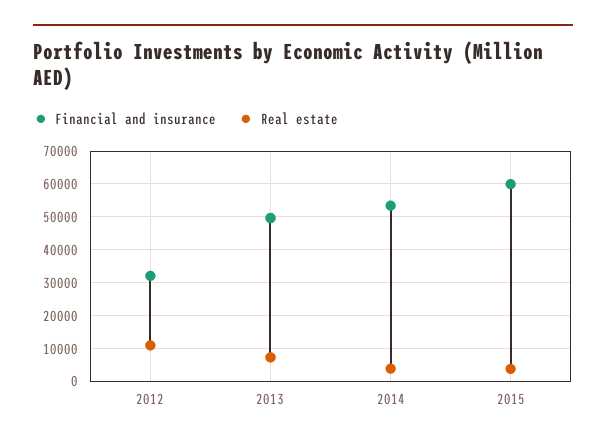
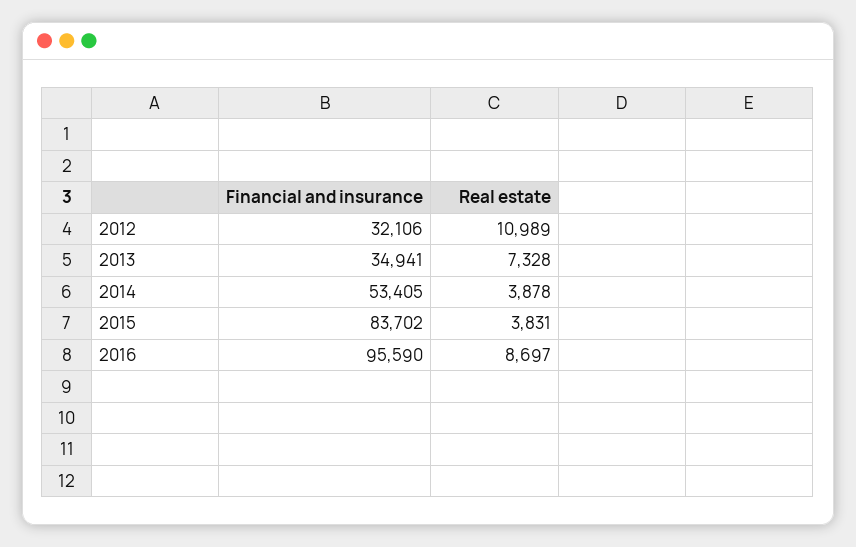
Financial and insurance, 2013: 50000 -> 34941
Financial and insurance, 2015: 60000 -> 83702
Financial and insurance, 2016: none -> 95590
Real estate, 2016: none -> 8697

